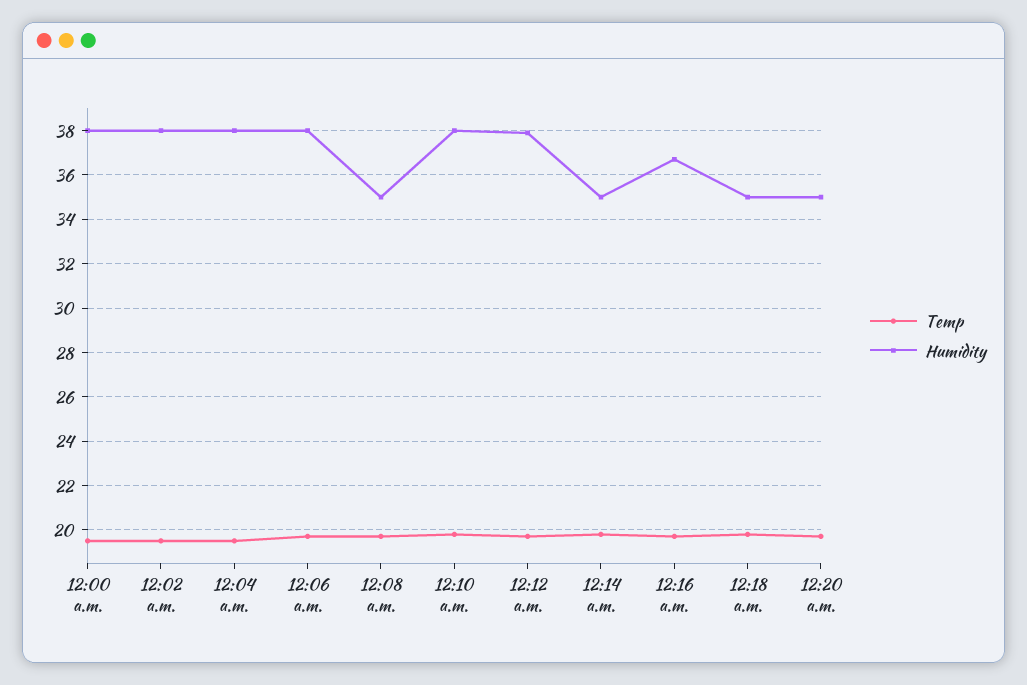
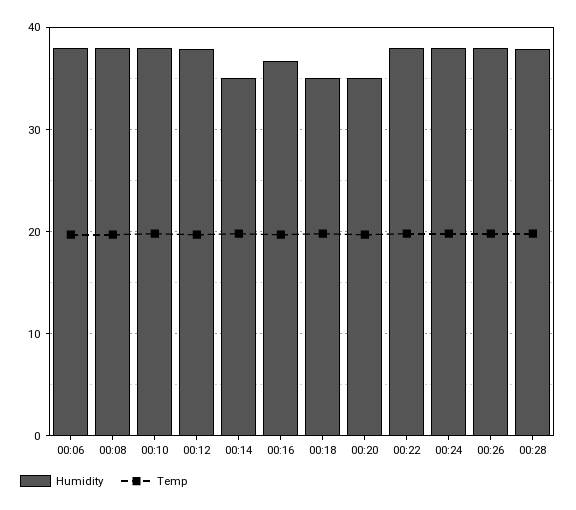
Temp, 12:00 a.m.: 19.5 -> none
Humidity, 12:00 a.m.: 38 -> none
Temp, 12:02 a.m.: 19.5 -> none
Humidity, 12:02 a.m.: 38 -> none
Temp, 12:04 a.m.: 19.5 -> none
Humidity, 12:04 a.m.: 38 -> none
Humidity, 12:08 a.m.: 35 -> 38
Humidity, 00:22: none -> 38
Temp, 00:22: none -> 20
Humidity, 00:24: none -> 38
Temp, 00:24: none -> 20
Humidity, 00:26: none -> 38
Temp, 00:26: none -> 20
Humidity, 00:28: none -> 38
Temp, 00:28: none -> 20

